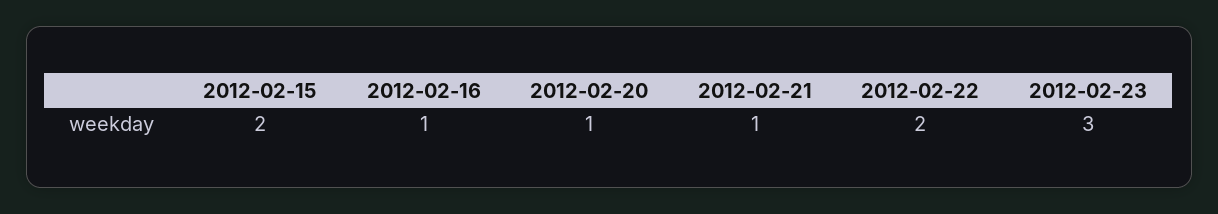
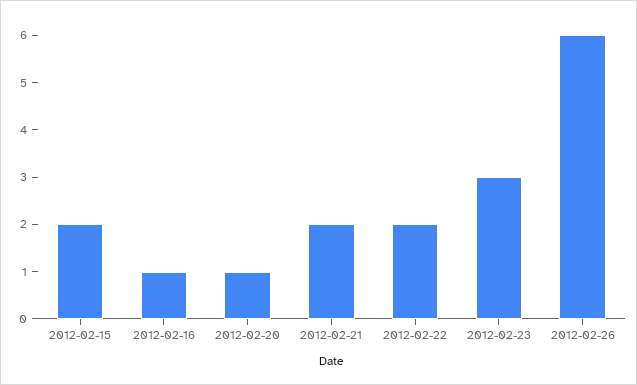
2012-02-21: 1 -> 2
2012-02-26: none -> 6

